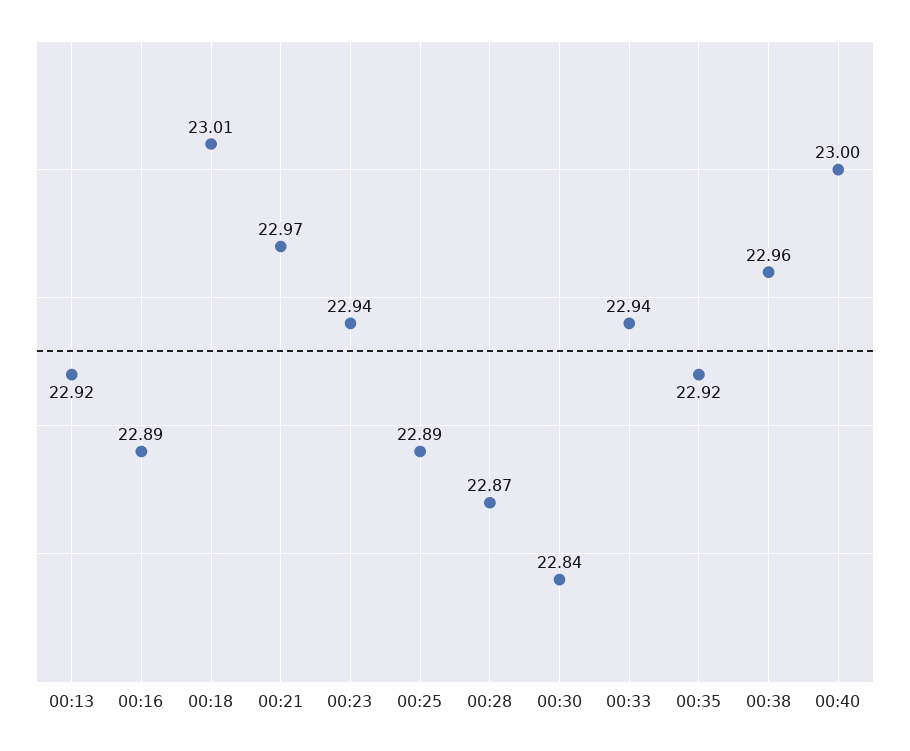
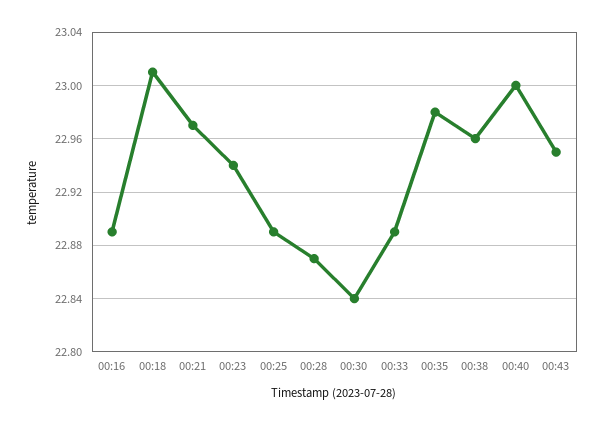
00:13: 22.92 -> none
00:33: 22.94 -> 22.89
00:35: 22.92 -> 22.98
00:43: none -> 22.95

